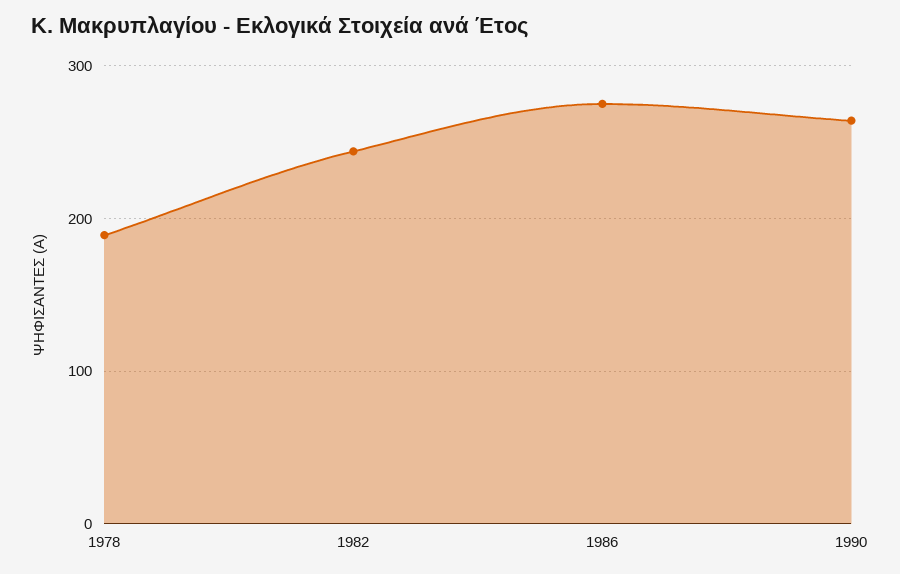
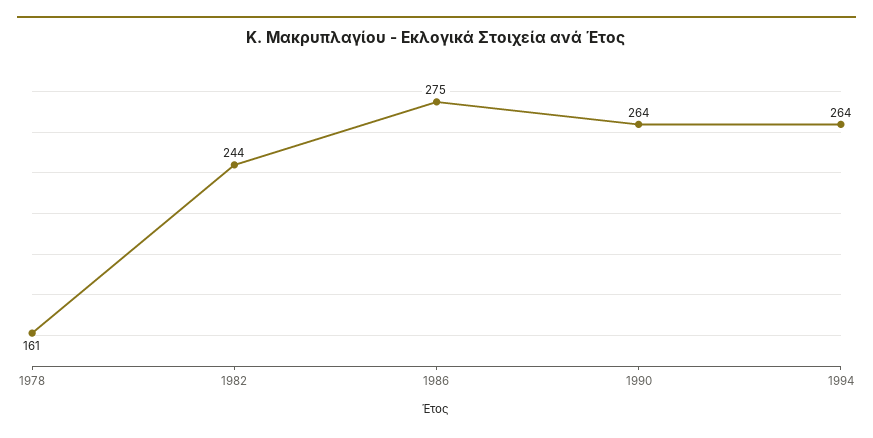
1978: 190 -> 161
1994: none -> 264

